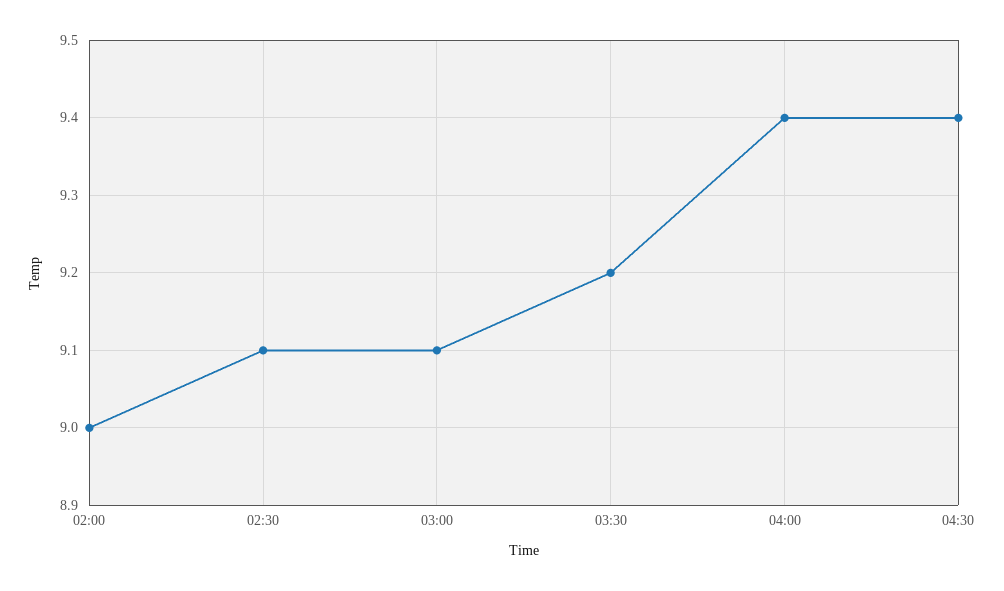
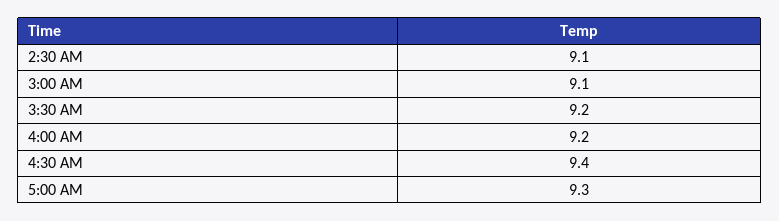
02:00: 9 -> none
04:00: 9.4 -> 9.2
5:00 AM: none -> 9.3

